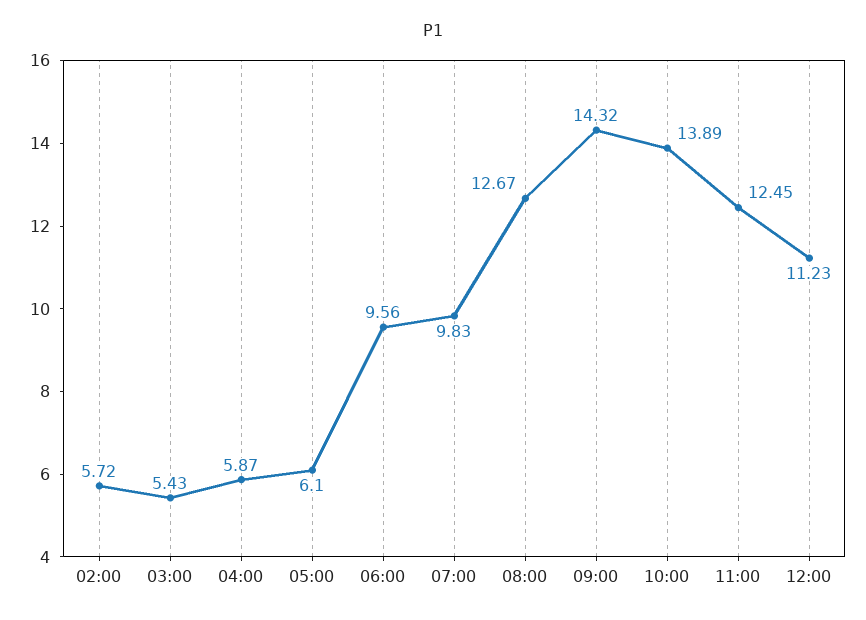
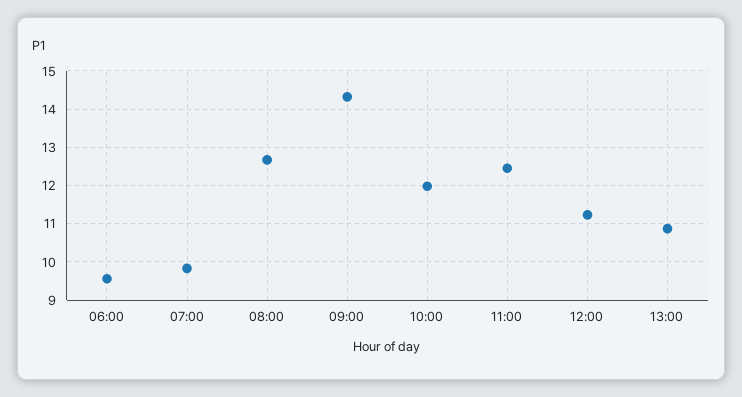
02:00: 5.72 -> none
03:00: 5.43 -> none
04:00: 5.87 -> none
05:00: 6.1 -> none
10:00: 13.89 -> 12
13:00: none -> 10.8

